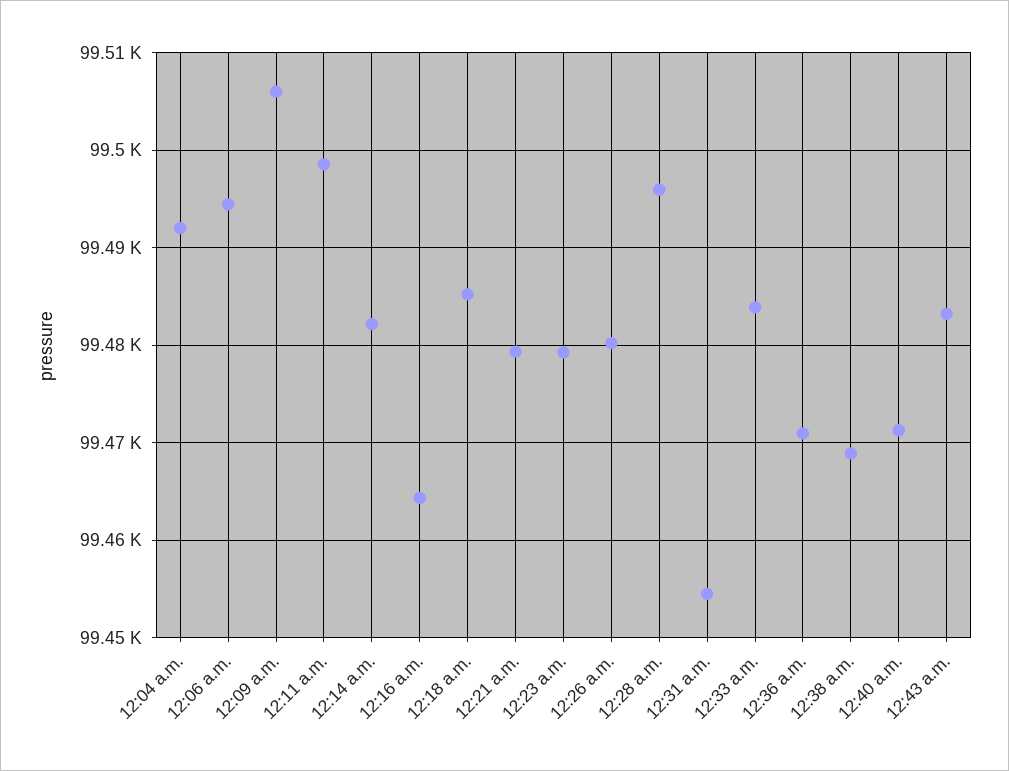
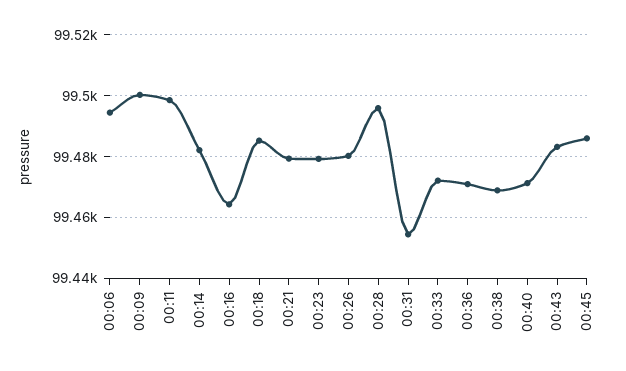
12:04 a.m.: 99492 -> none
12:09 a.m.: 99506 -> 99500
12:33 a.m.: 99484 -> 99472
00:45: none -> 99486

